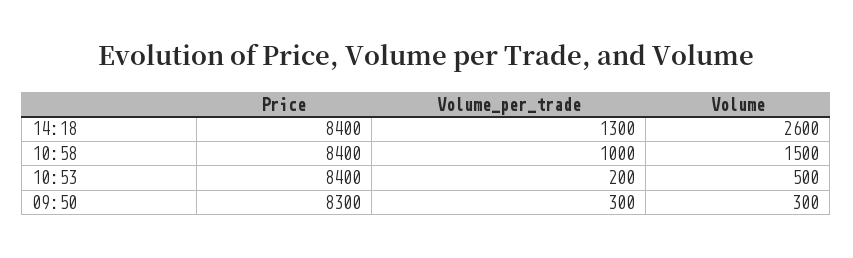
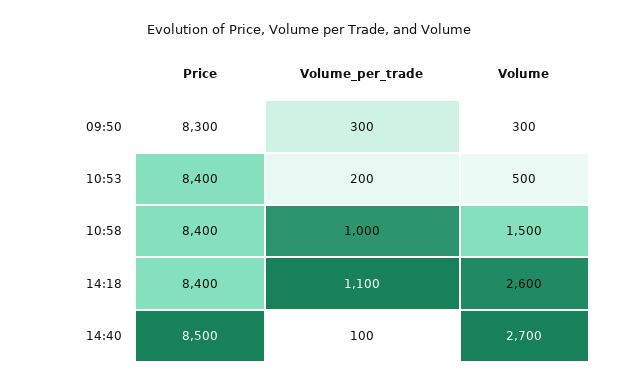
Volume_per_trade, 14:18: 1300 -> 1100
Price, 14:40: none -> 8500
Volume_per_trade, 14:40: none -> 100
Volume, 14:40: none -> 2700

